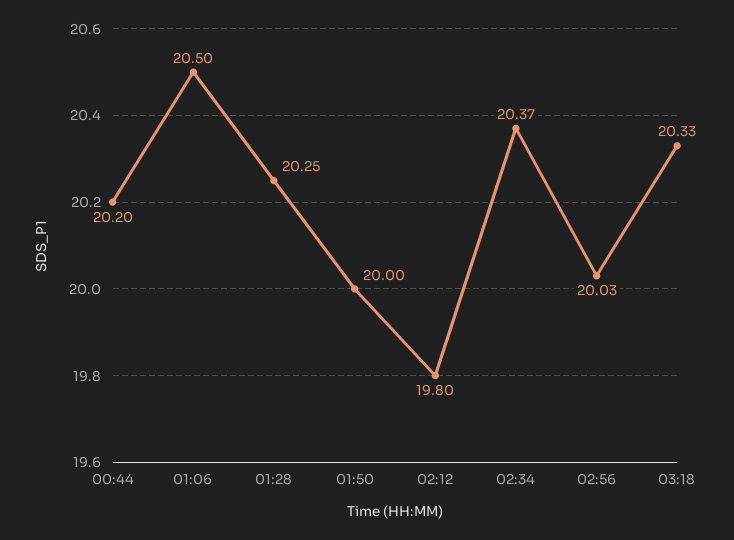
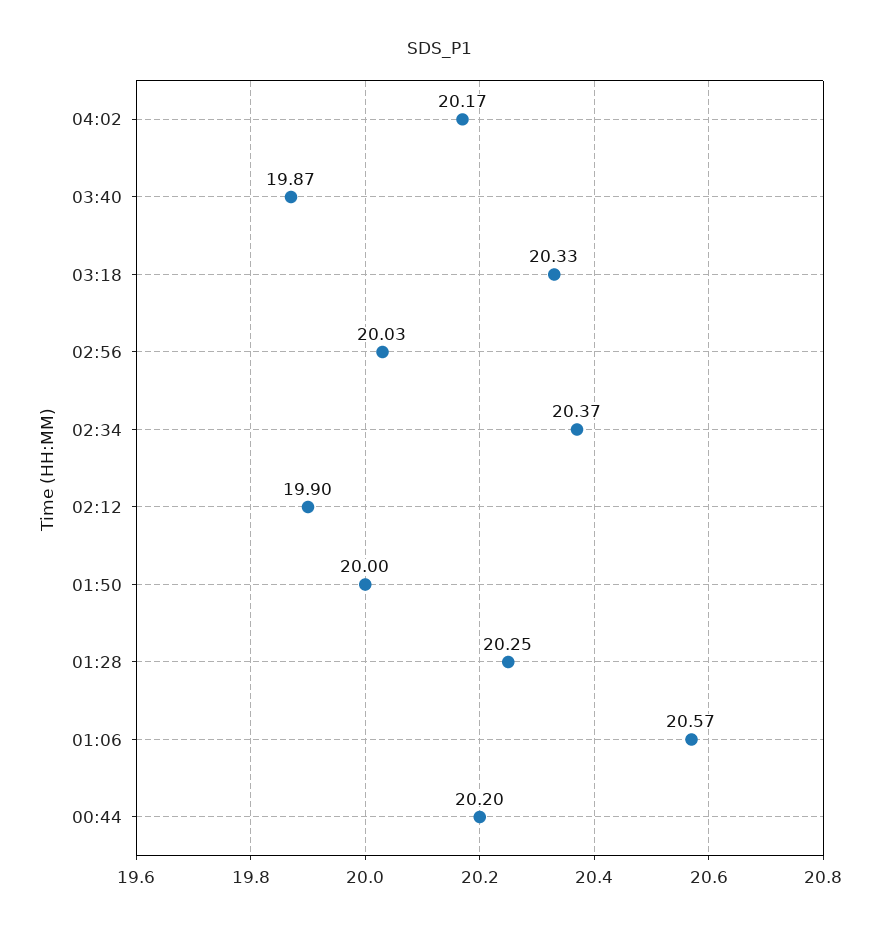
01:06: 20.5 -> 20.57
02:12: 19.8 -> 19.9
04:02: none -> 20.17
03:40: none -> 19.87

